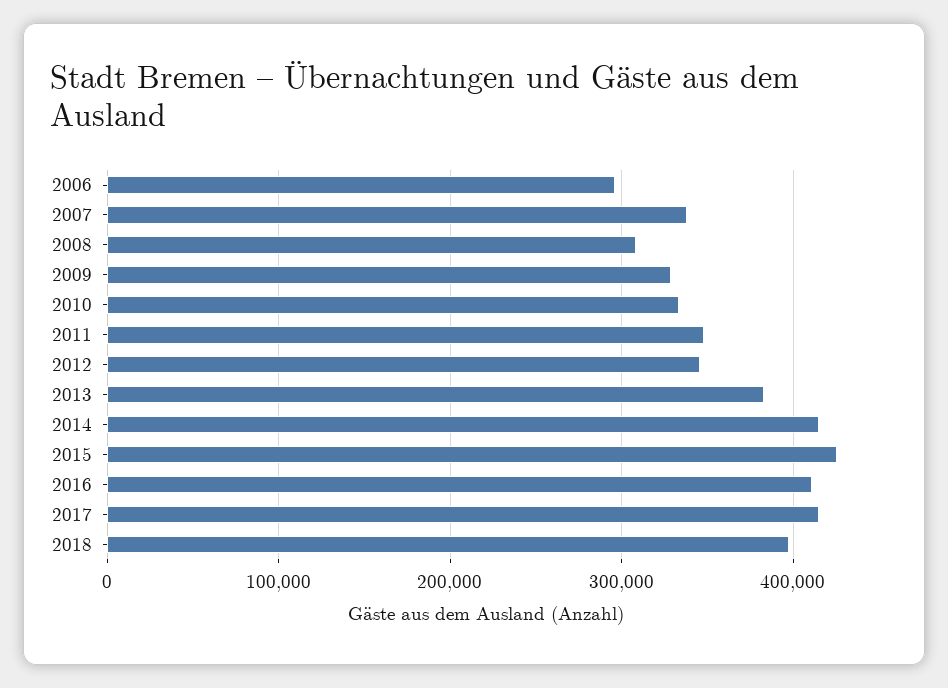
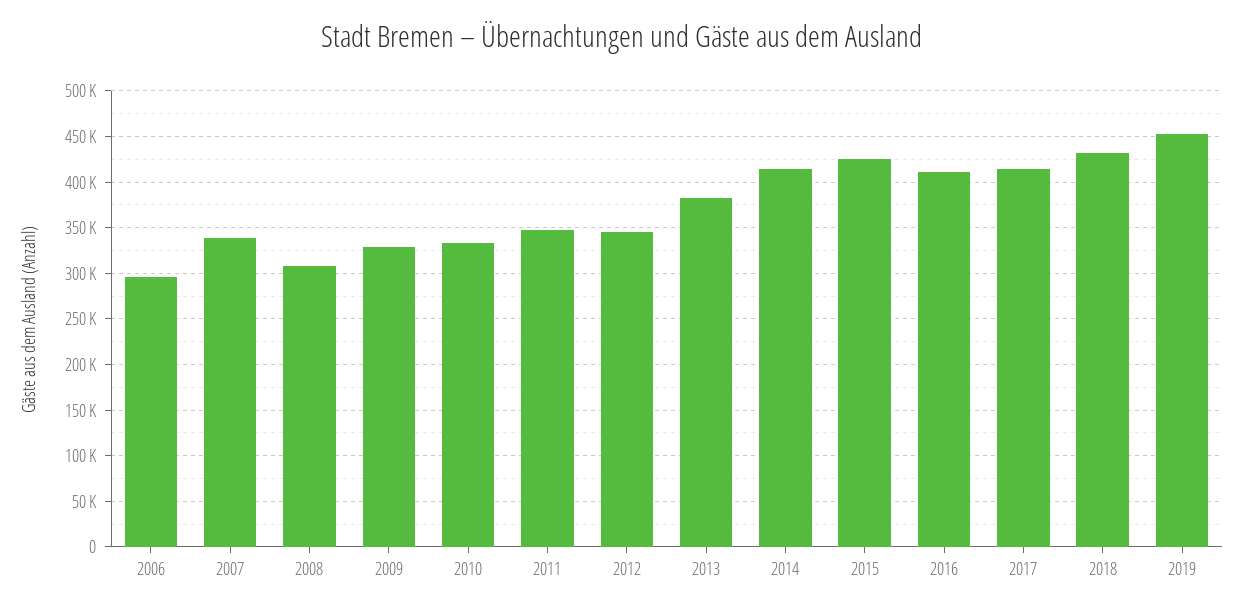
2018: 400000 -> 430000
2019: none -> 450000

